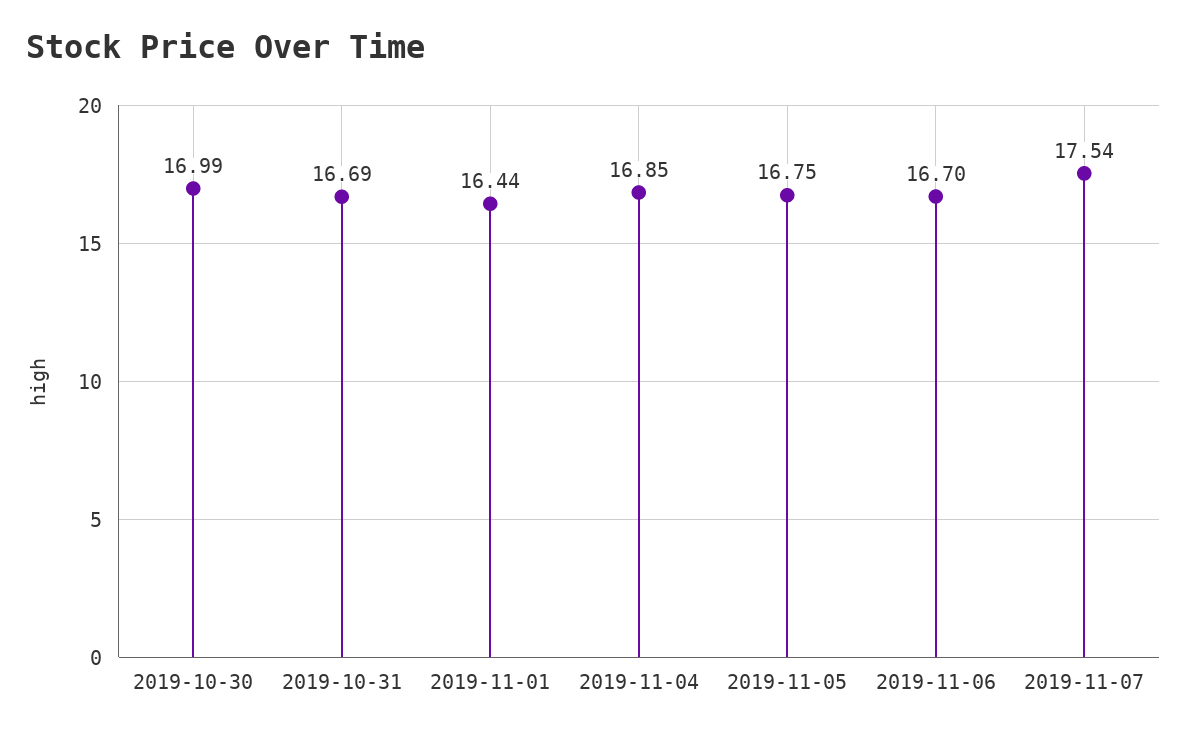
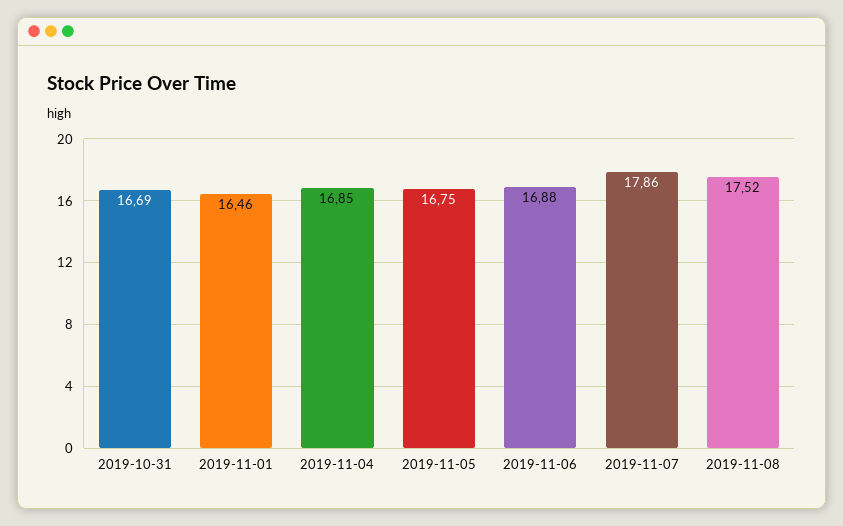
2019-10-30: 16.99 -> none
2019-11-01: 16.44 -> 16.46
2019-11-06: 16.7 -> 16.88
2019-11-07: 17.54 -> 17.86
2019-11-08: none -> 17.52

